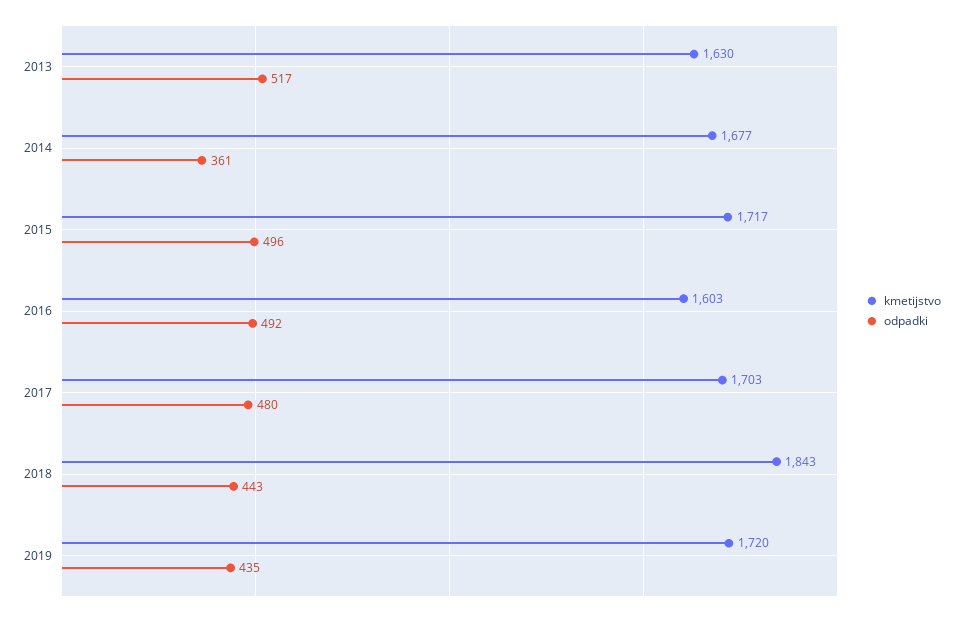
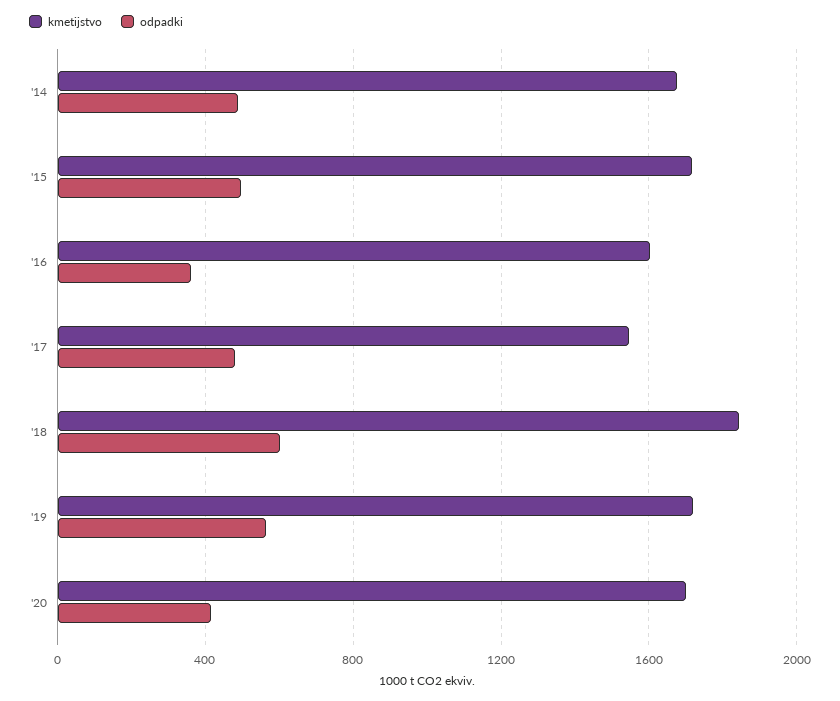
kmetijstvo, 2013: 1630 -> none
odpadki, 2013: 517 -> none
odpadki, 2014: 361 -> 500
odpadki, 2016: 492 -> 350
kmetijstvo, 2017: 1703 -> 1550
odpadki, 2018: 443 -> 600
odpadki, 2019: 435 -> 550
kmetijstvo, '20: none -> 1700
odpadki, '20: none -> 400

